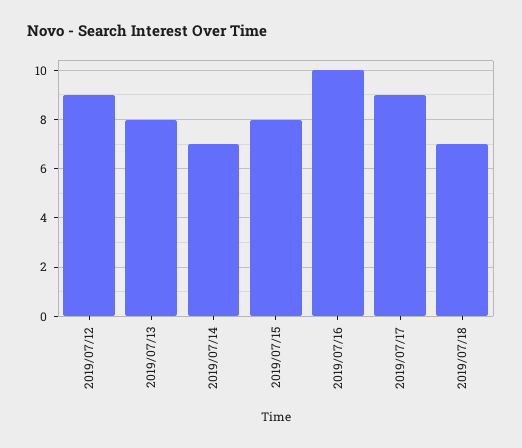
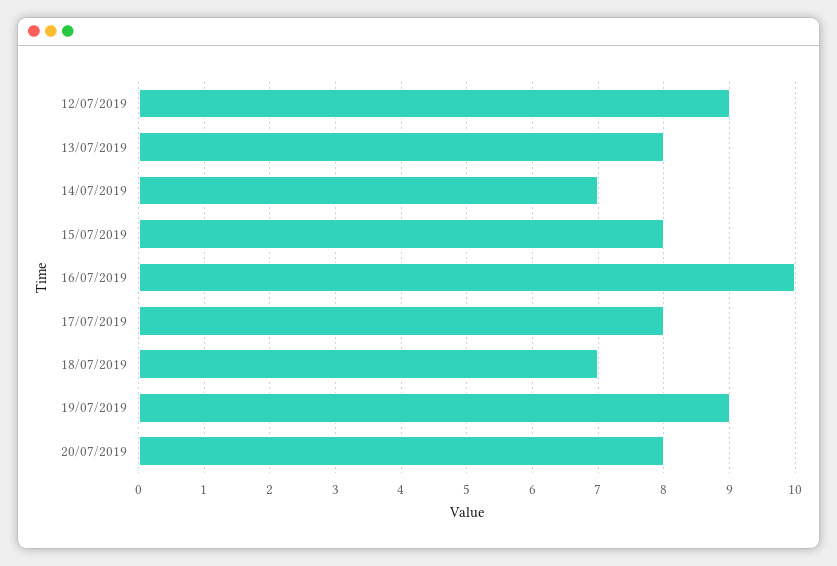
2019/07/17: 9 -> 8
19/07/2019: none -> 9
20/07/2019: none -> 8

